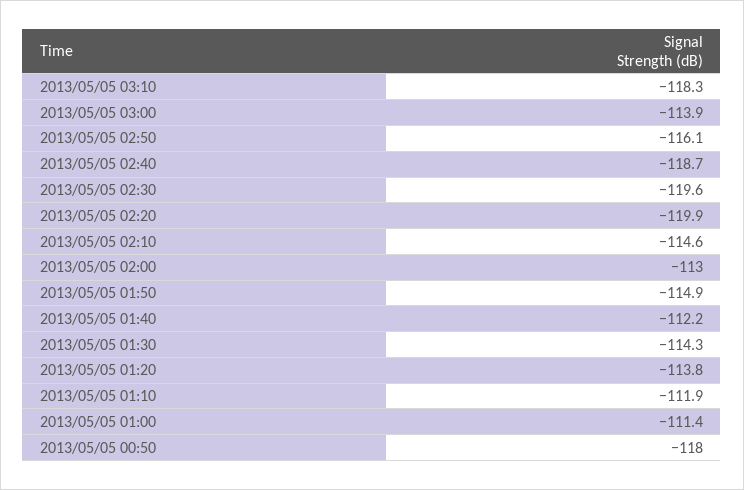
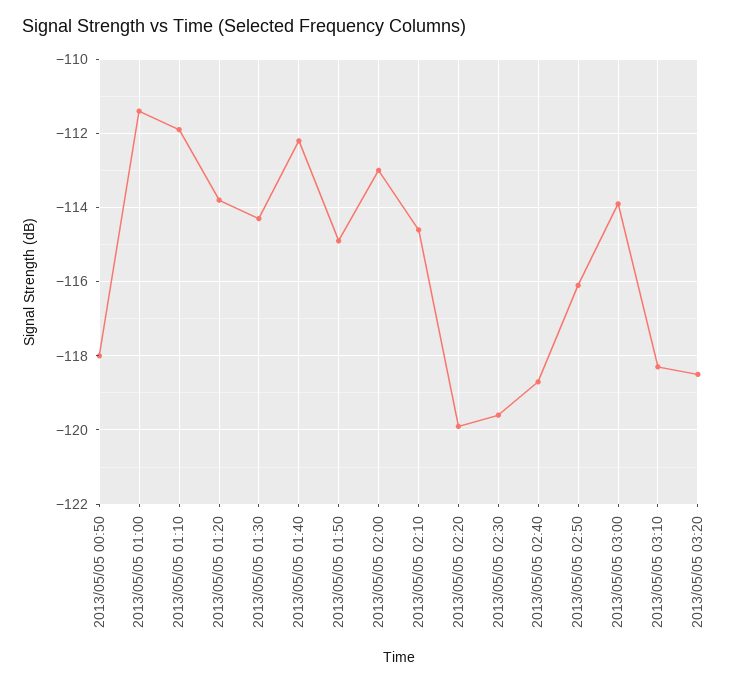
2013/05/05 03:20: none -> -118.5

